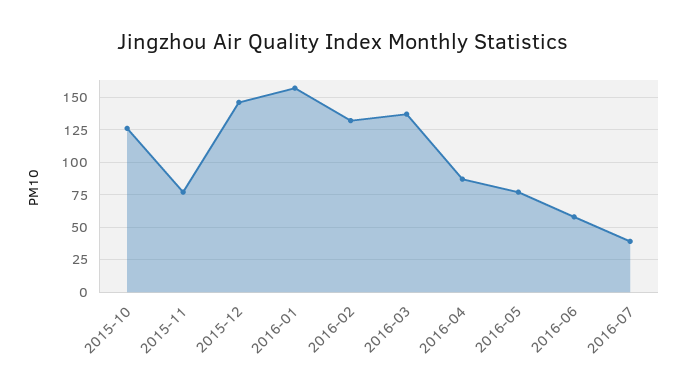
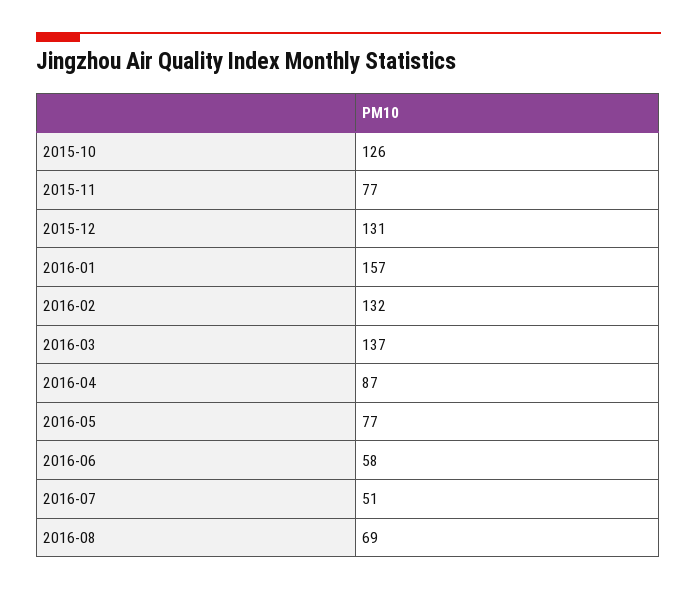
2015-12: 145 -> 131
2016-07: 40 -> 51
2016-08: none -> 69

